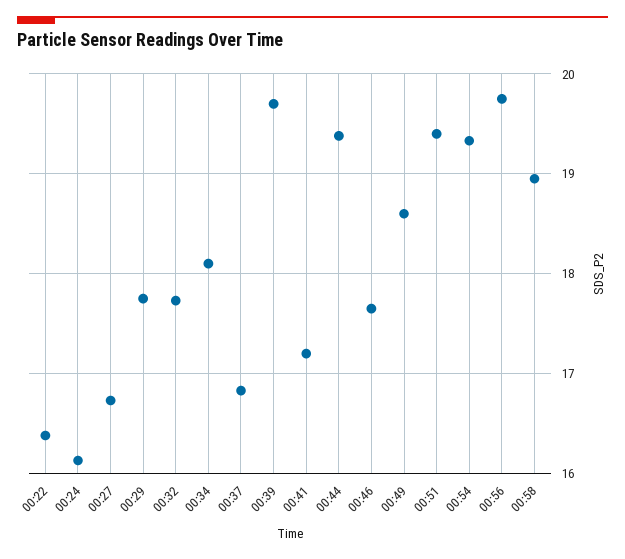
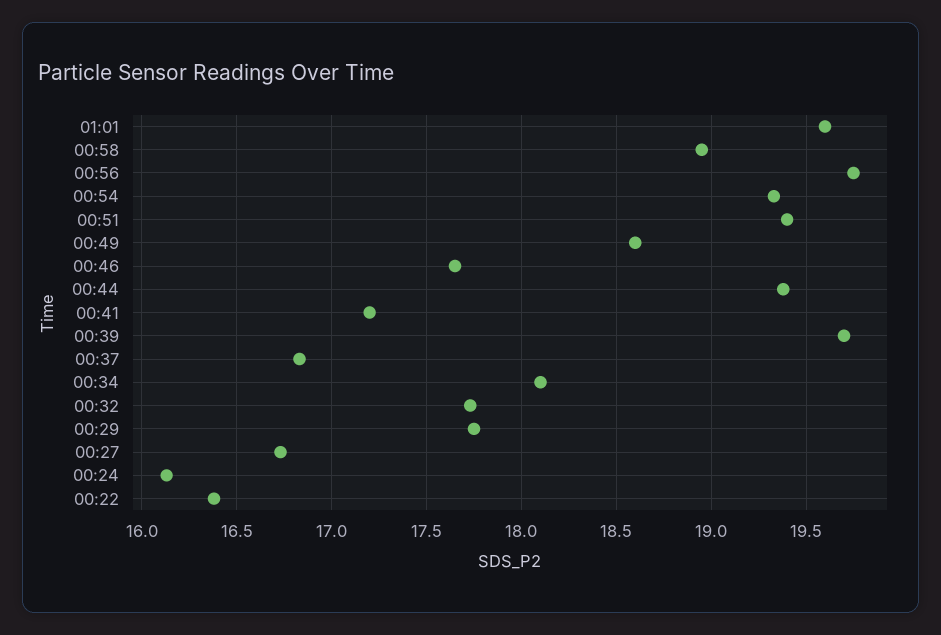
01:01: none -> 19.6

